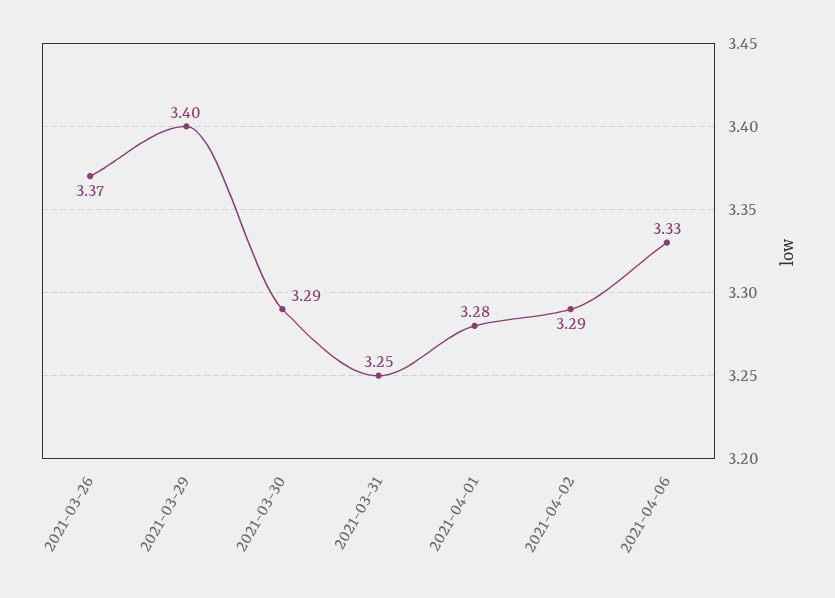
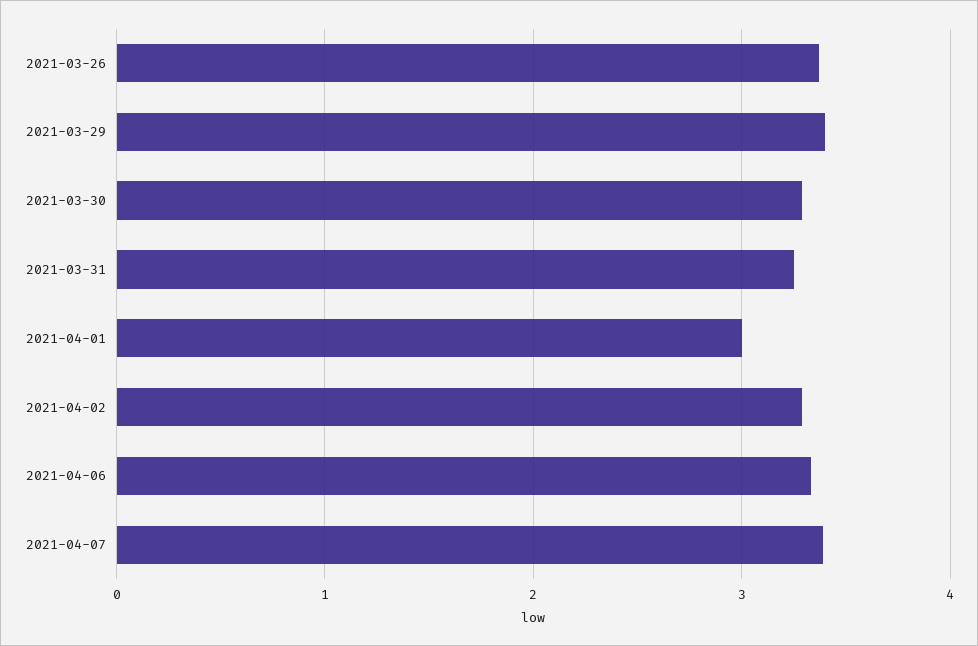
2021-04-01: 3.28 -> 3
2021-04-07: none -> 3.4

